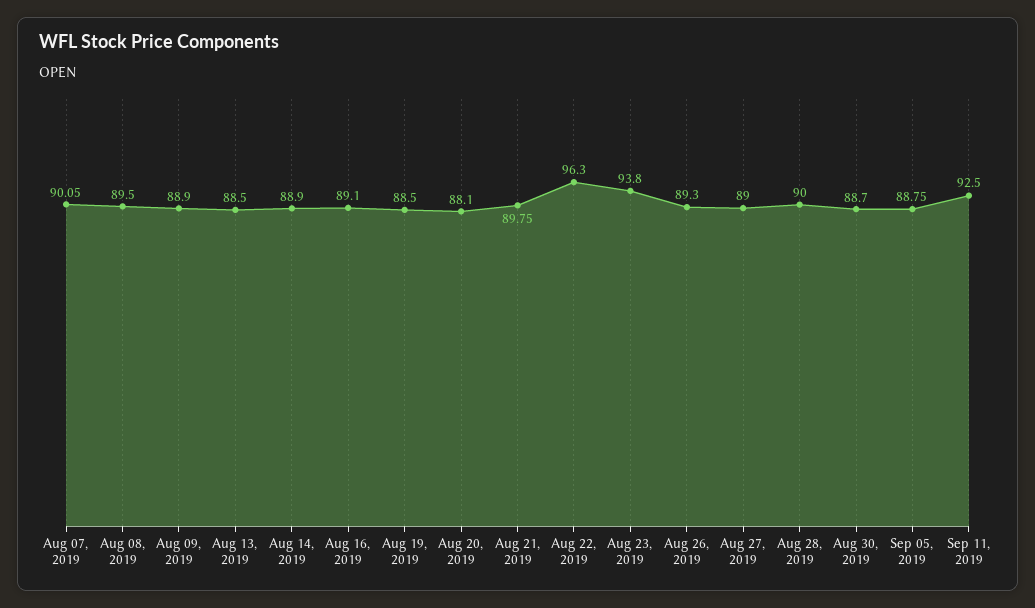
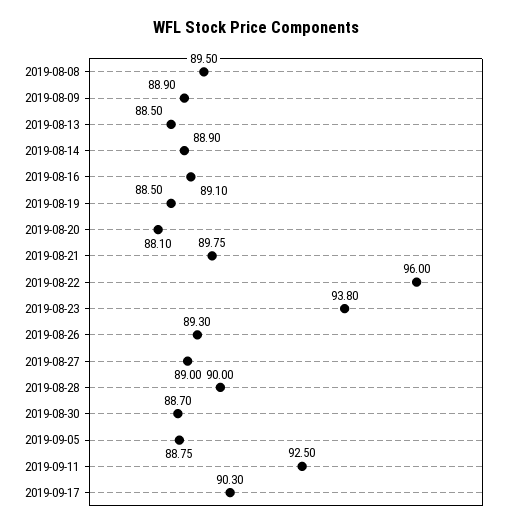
Aug 07, 2019: 90.05 -> none
Aug 22, 2019: 96.3 -> 96
2019-09-17: none -> 90.3

